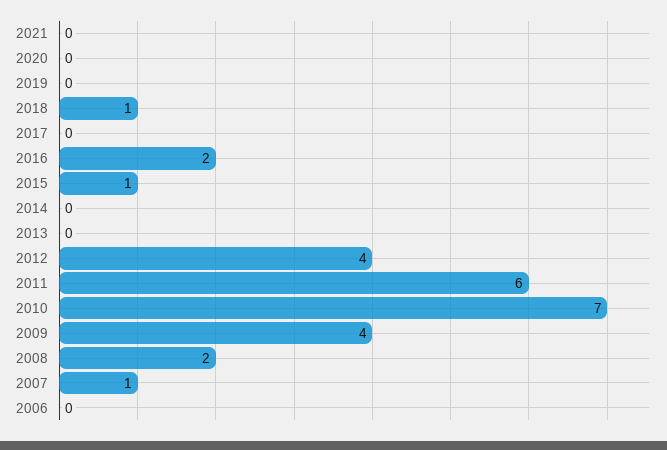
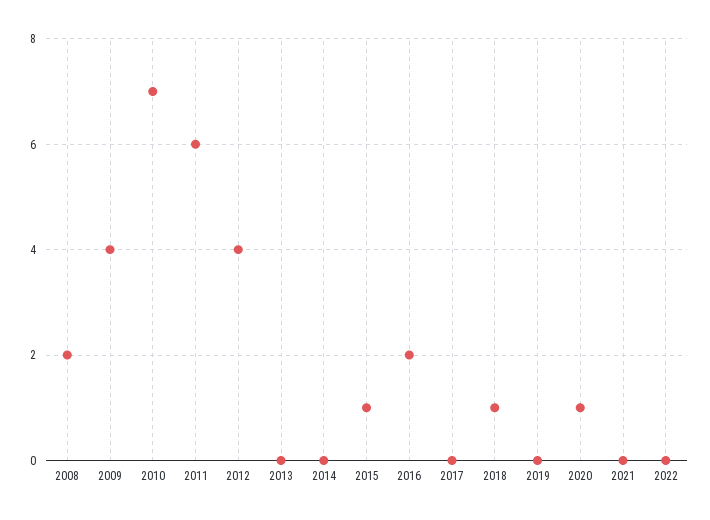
2020: 0 -> 1
2007: 1 -> none
2006: 0 -> none
2022: none -> 0

